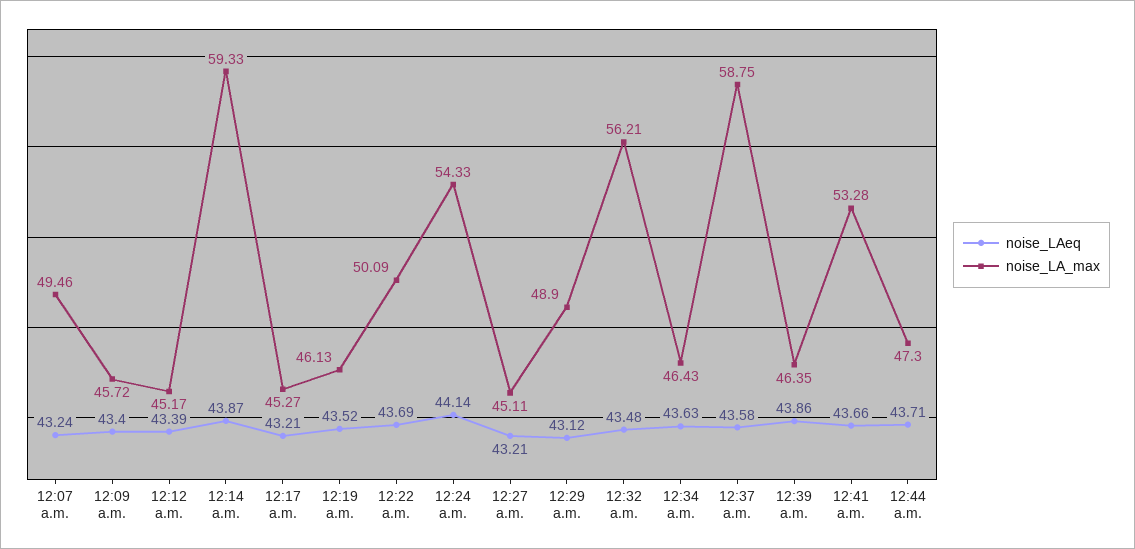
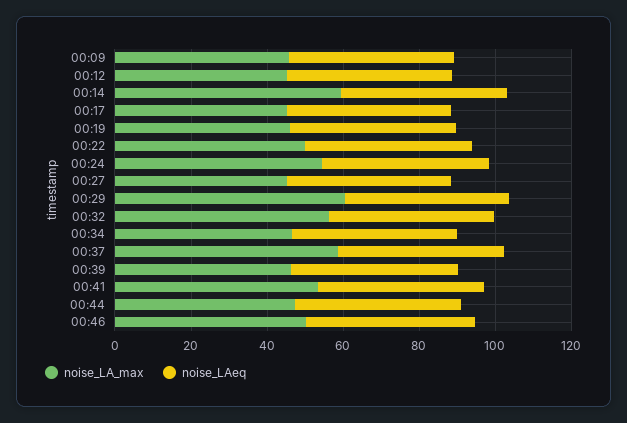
noise_LAeq, 12:07 a.m.: 43.24 -> none
noise_LA_max, 12:07 a.m.: 49.46 -> none
noise_LA_max, 12:29 a.m.: 48.9 -> 60
noise_LA_max, 00:46: none -> 50
noise_LAeq, 00:46: none -> 45

